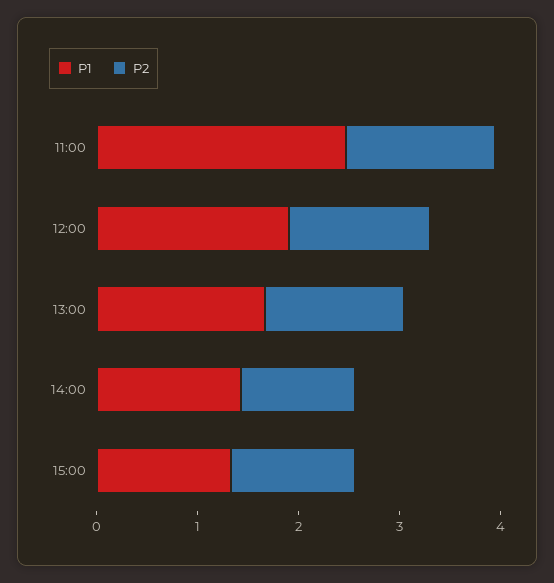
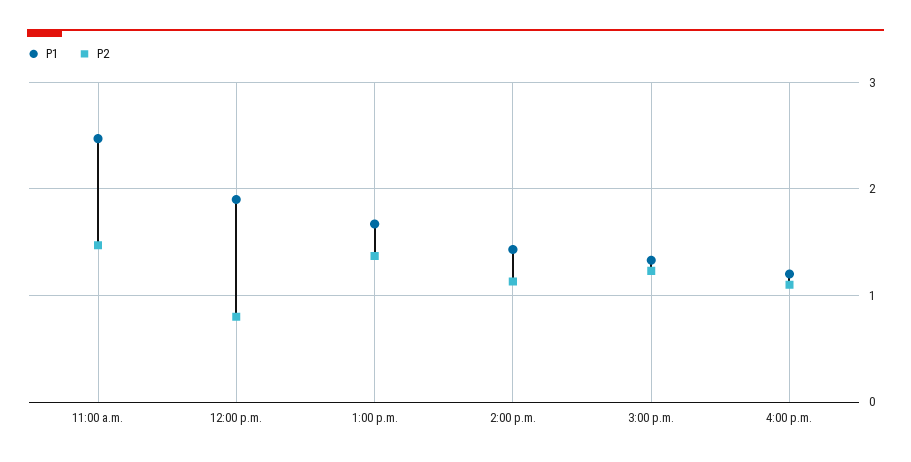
P2, 12:00: 1.4 -> 0.8
P1, 4:00 p.m.: none -> 1.2
P2, 4:00 p.m.: none -> 1.1

